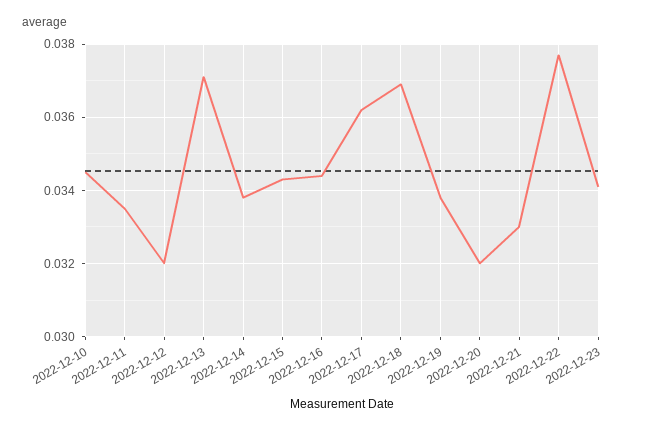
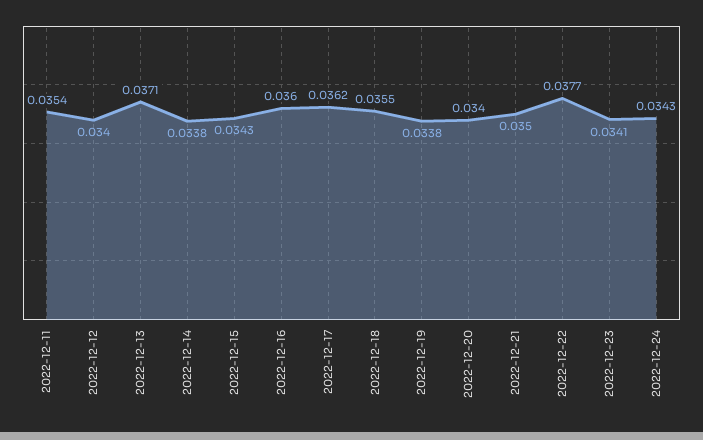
2022-12-10: 0.0345 -> none
2022-12-11: 0.0335 -> 0.0354
2022-12-12: 0.032 -> 0.034
2022-12-16: 0.0345 -> 0.036
2022-12-18: 0.037 -> 0.0355
2022-12-20: 0.032 -> 0.034
2022-12-21: 0.033 -> 0.035
2022-12-24: none -> 0.0343

